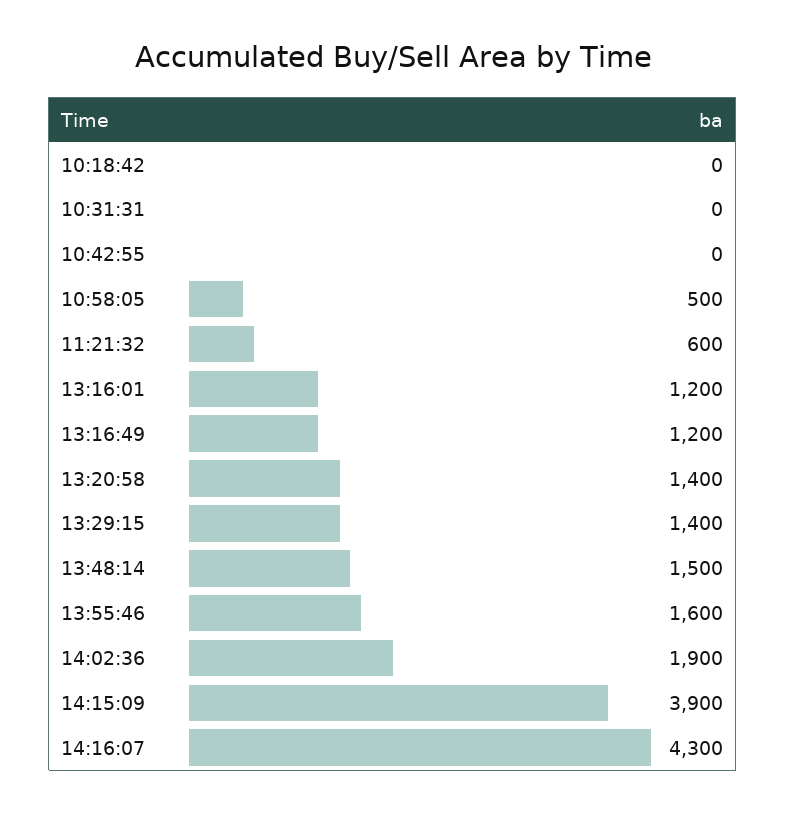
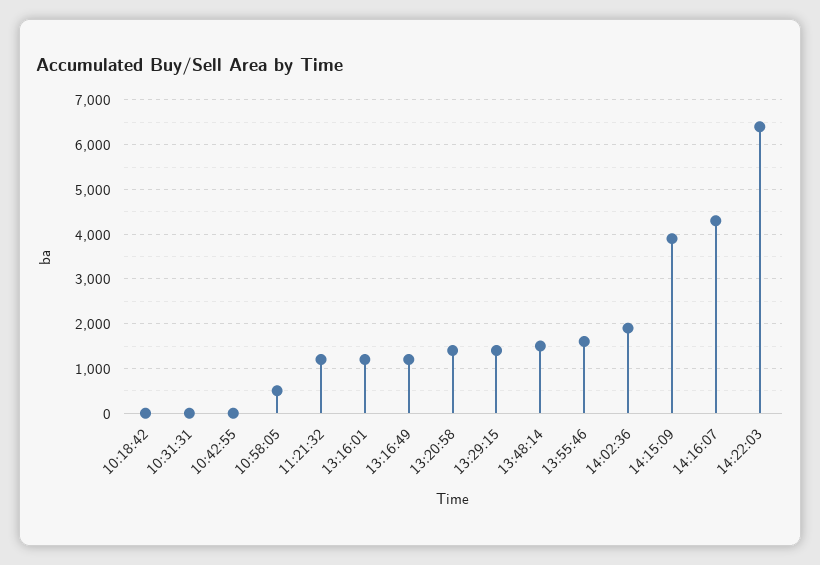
11:21:32: 600 -> 1200
14:22:03: none -> 6400

